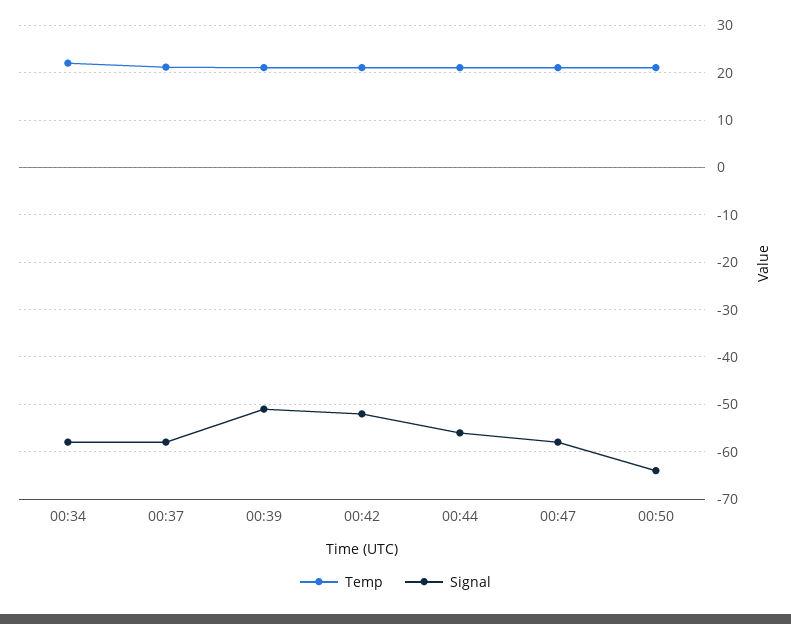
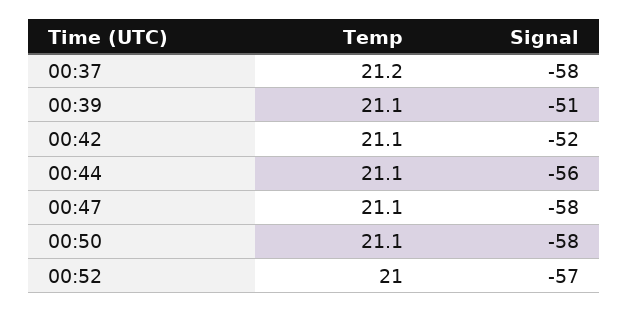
Temp, 00:34: 22 -> none
Signal, 00:34: -58 -> none
Signal, 00:50: -64 -> -58
Temp, 00:52: none -> 21
Signal, 00:52: none -> -57

